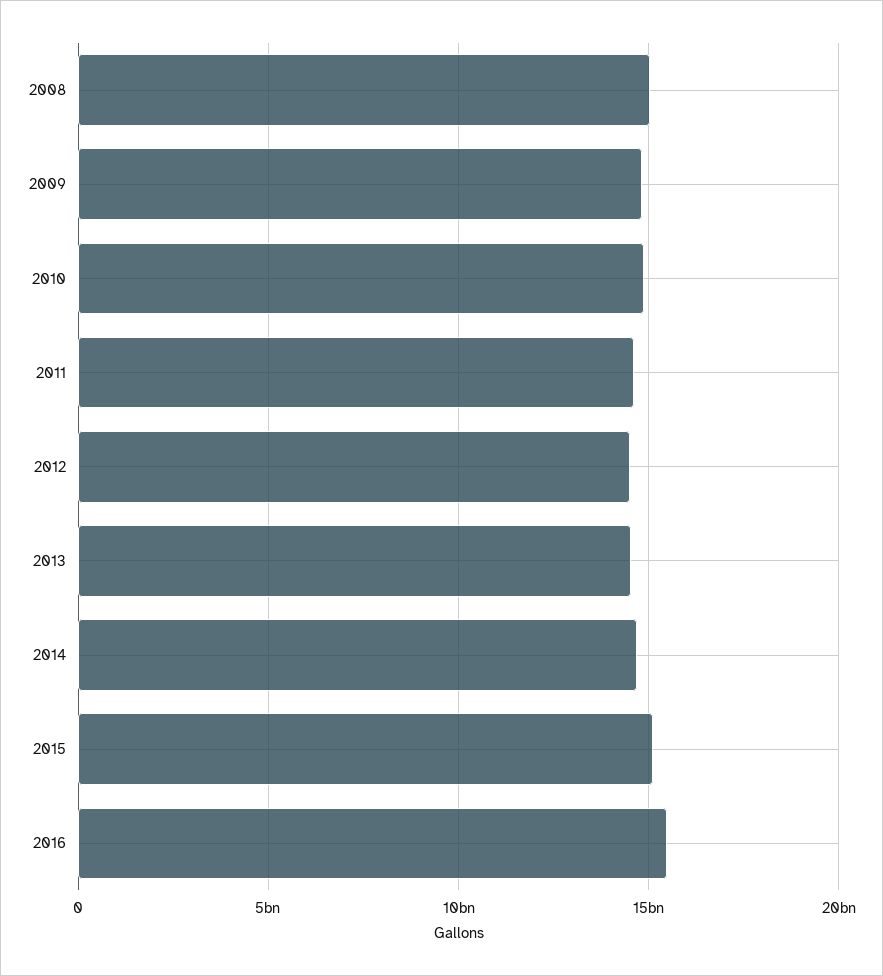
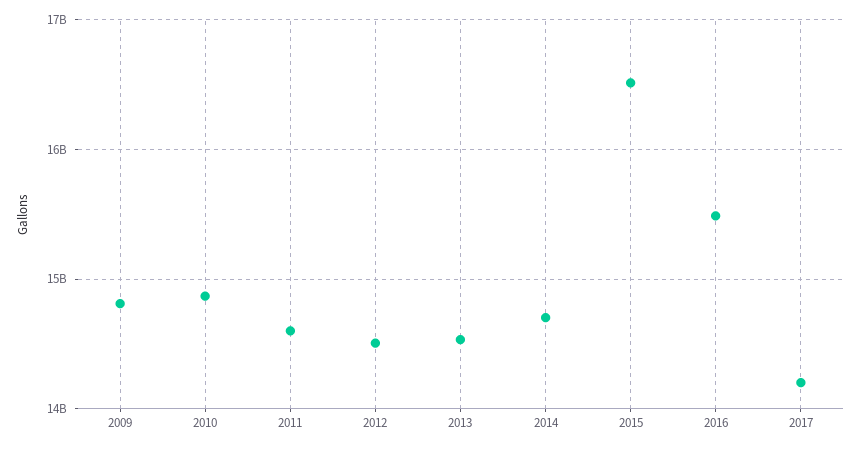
2008: 15000000000 -> none
2015: 15000000000 -> 16500000000
2017: none -> 14200000000

